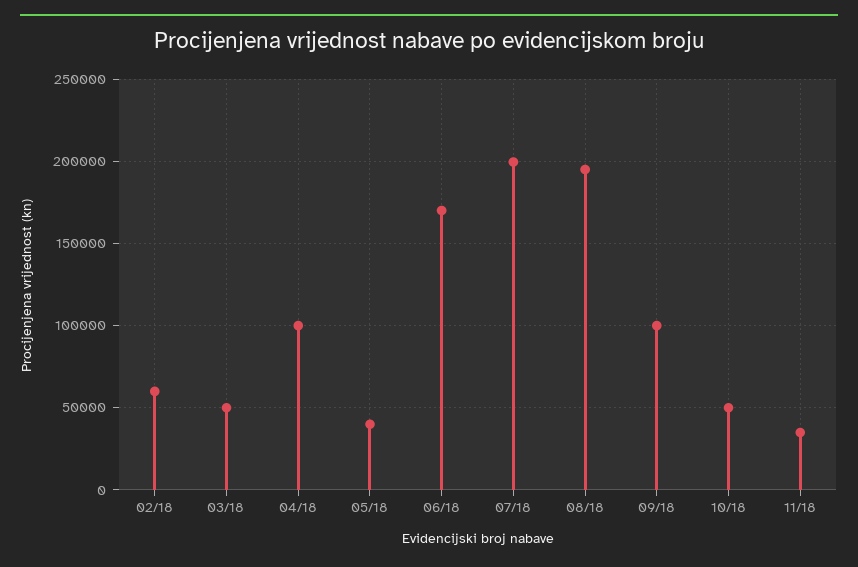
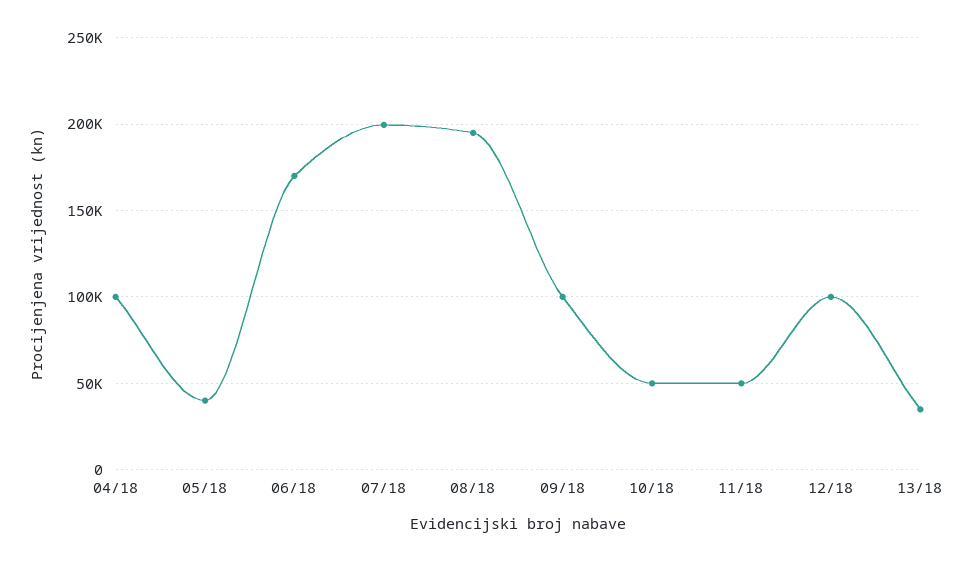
02/18: 60000 -> none
03/18: 50000 -> none
11/18: 35000 -> 50000
12/18: none -> 100000
13/18: none -> 35000

